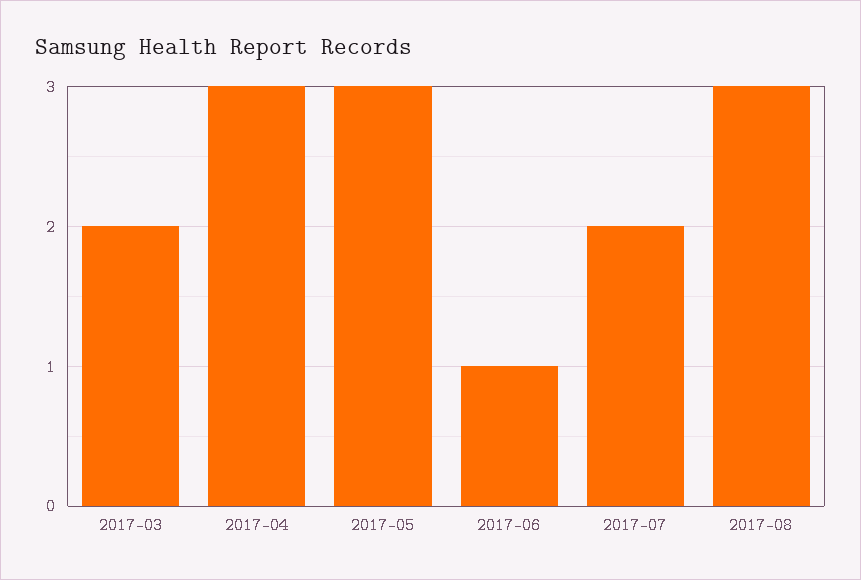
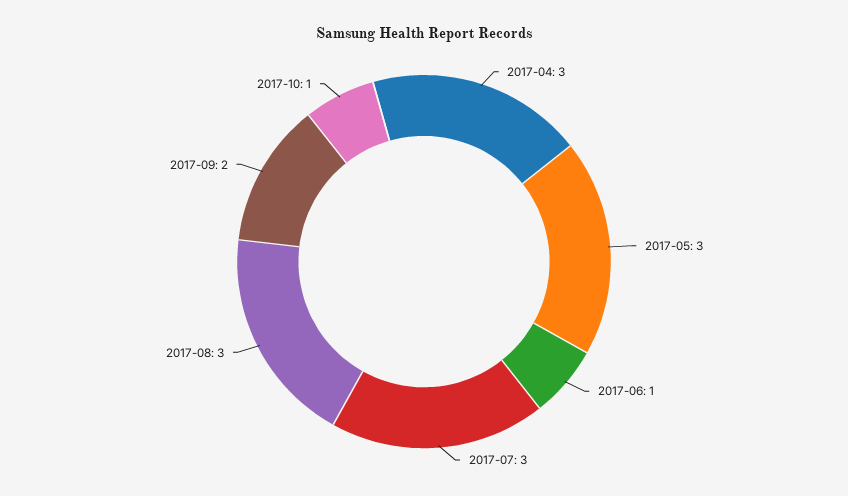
2017-03: 2 -> none
2017-07: 2 -> 3
2017-09: none -> 2
2017-10: none -> 1

